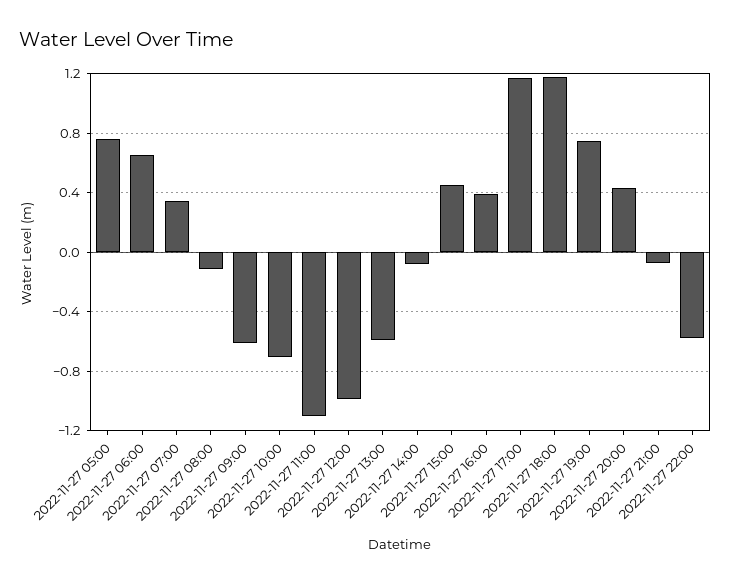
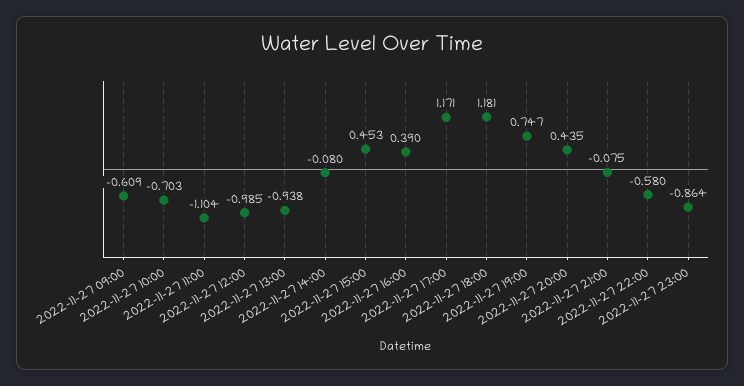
2022-11-27 05:00: 0.75 -> none
2022-11-27 06:00: 0.65 -> none
2022-11-27 07:00: 0.35 -> none
2022-11-27 08:00: -0.1 -> none
2022-11-27 13:00: -0.6 -> -0.938
2022-11-27 23:00: none -> -0.864

